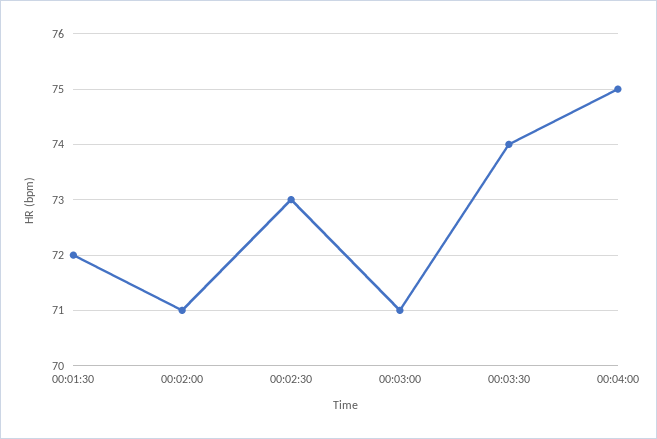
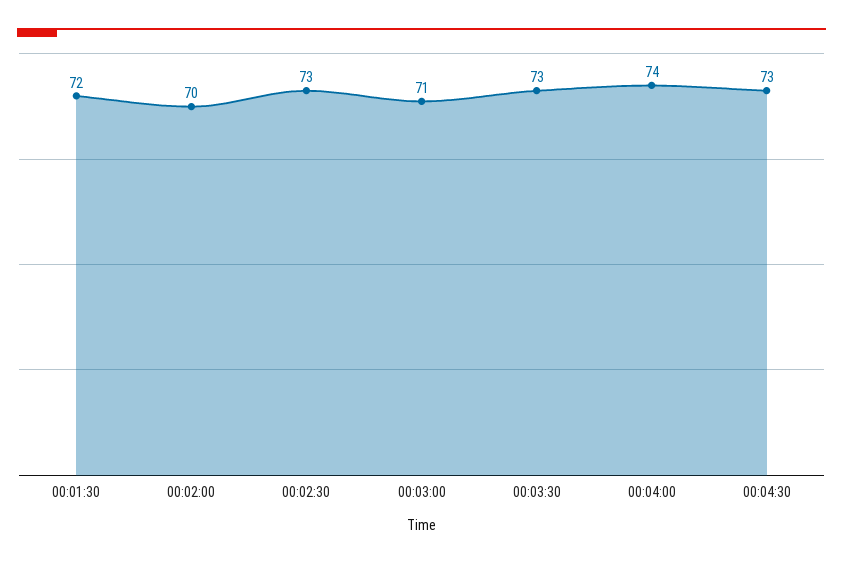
00:02:00: 71 -> 70
00:03:30: 74 -> 73
00:04:00: 75 -> 74
00:04:30: none -> 73

